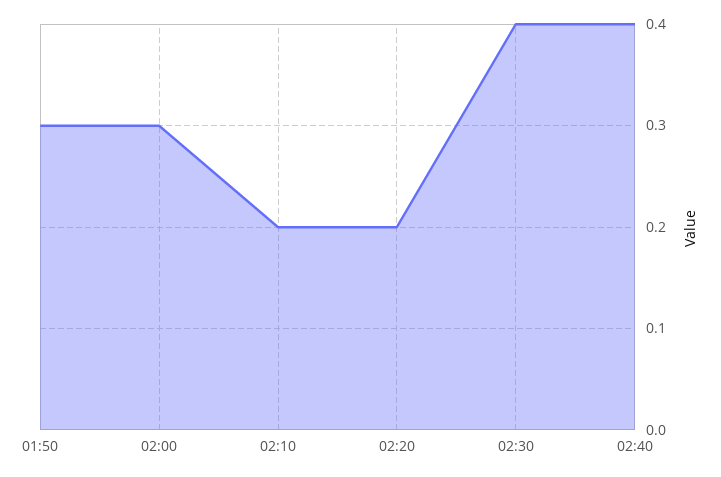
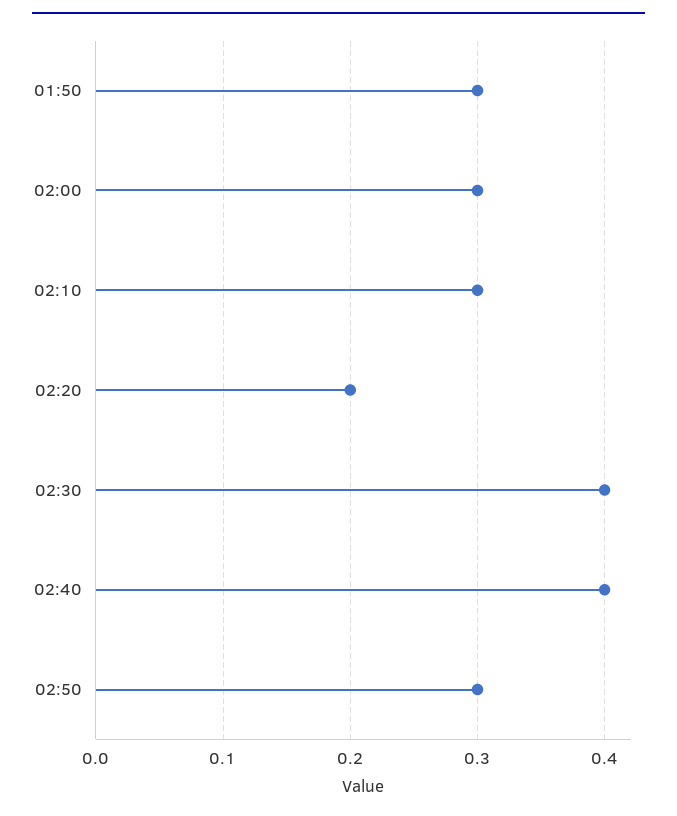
02:10: 0.2 -> 0.3
02:50: none -> 0.3

